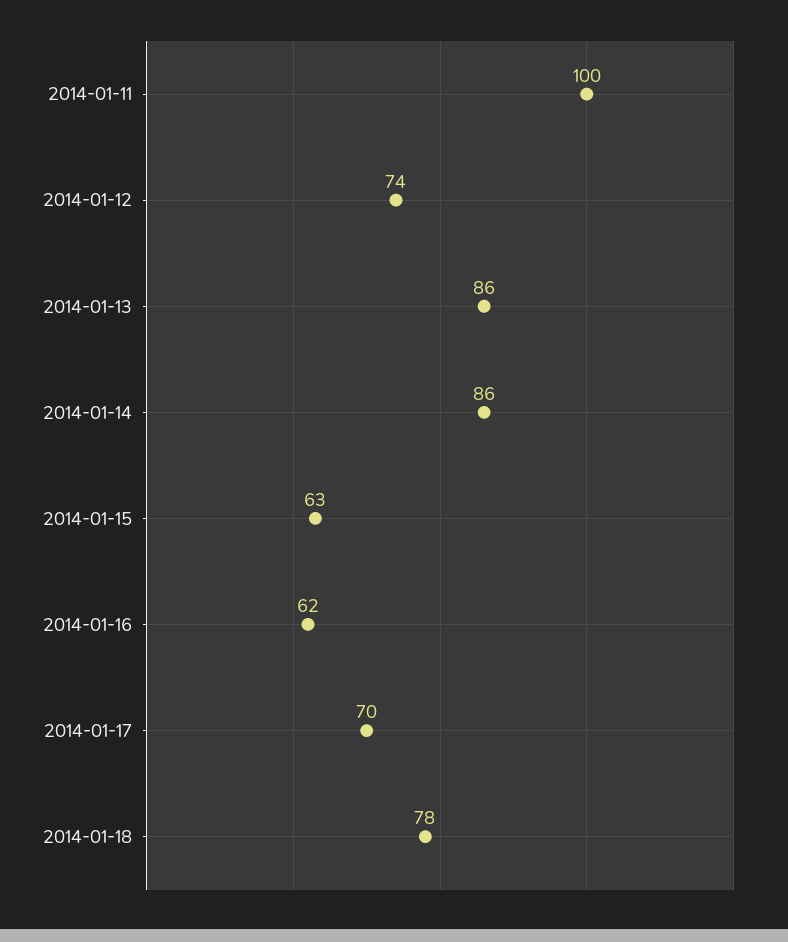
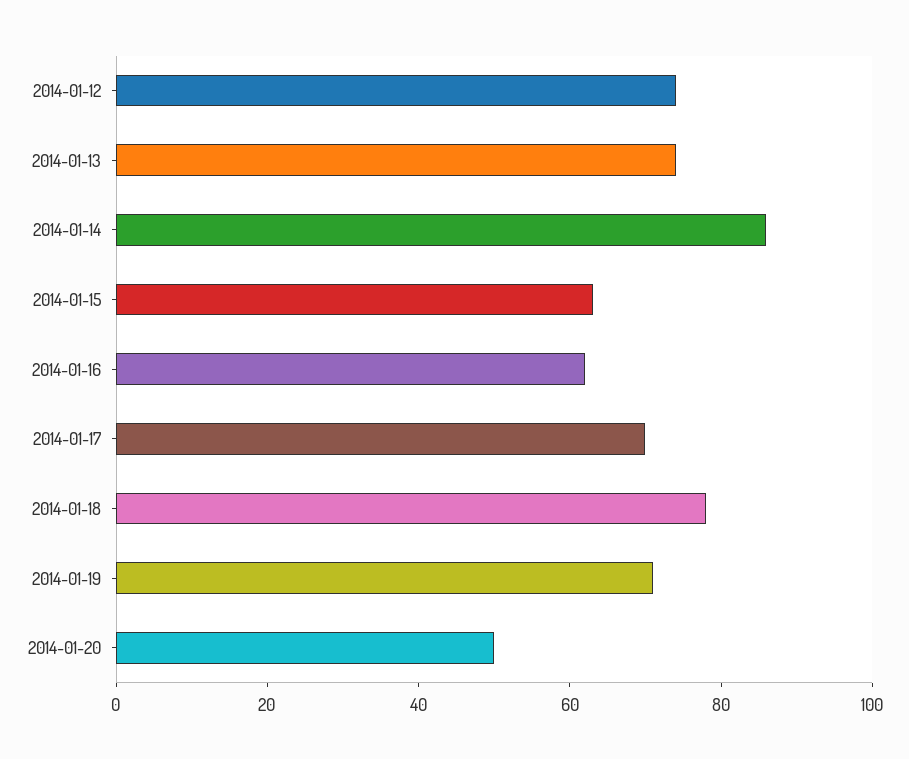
2014-01-11: 100 -> none
2014-01-13: 86 -> 75
2014-01-19: none -> 70
2014-01-20: none -> 50

